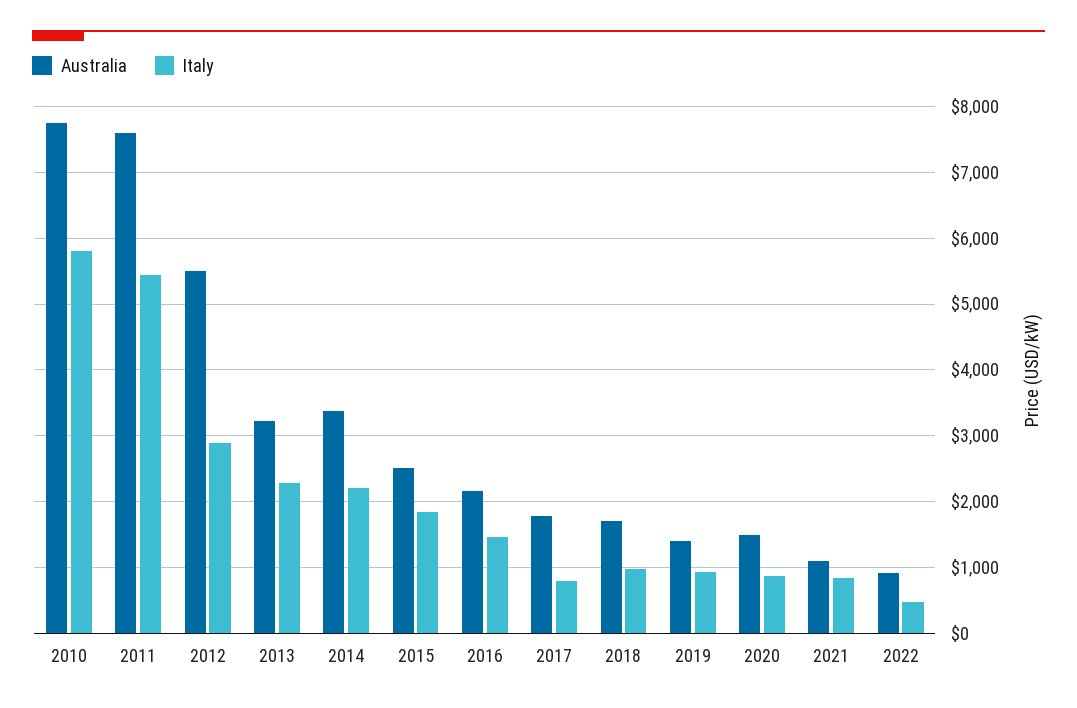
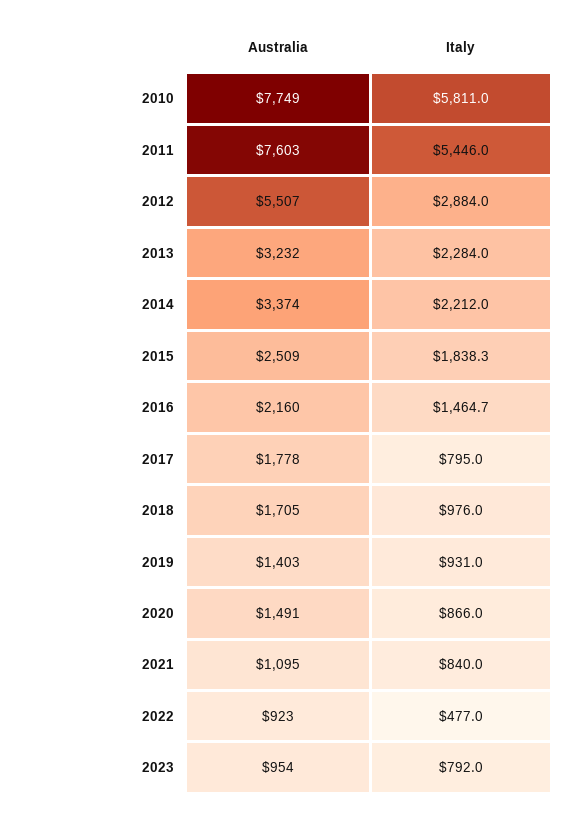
Australia, 2023: none -> 954
Italy, 2023: none -> 792

